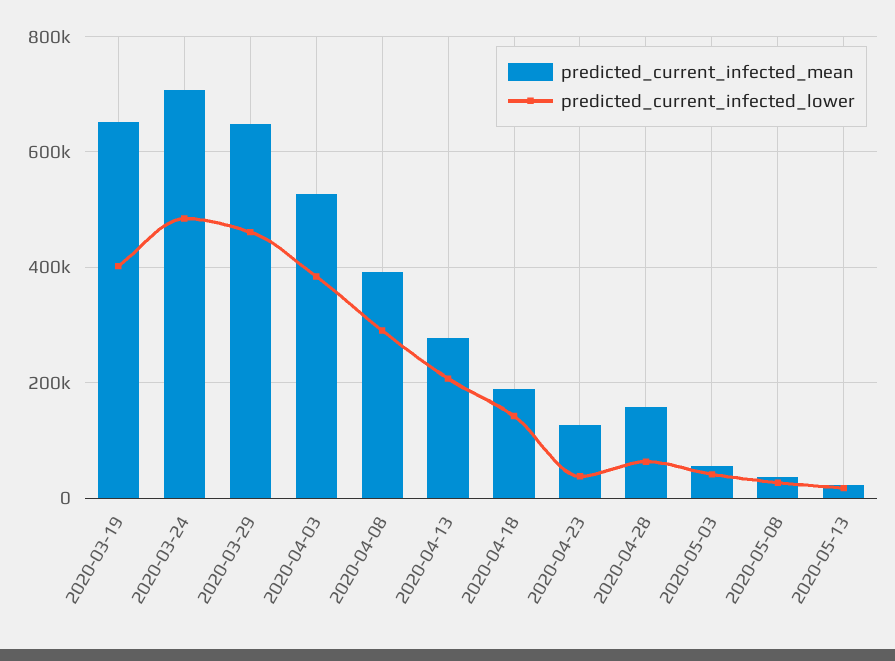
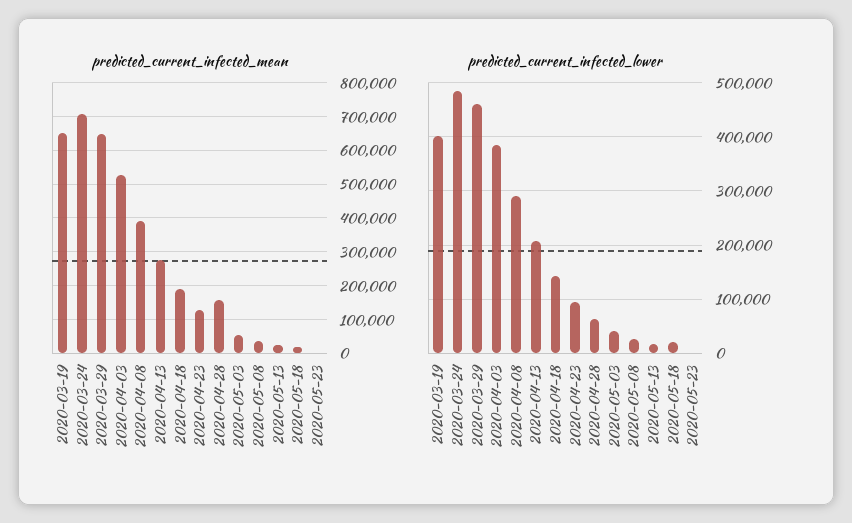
predicted_current_infected_lower, 2020-04-23: 40000 -> 100000
predicted_current_infected_mean, 2020-05-18: none -> 20000
predicted_current_infected_mean, 2020-05-23: none -> 0
predicted_current_infected_lower, 2020-05-18: none -> 20000
predicted_current_infected_lower, 2020-05-23: none -> 0

